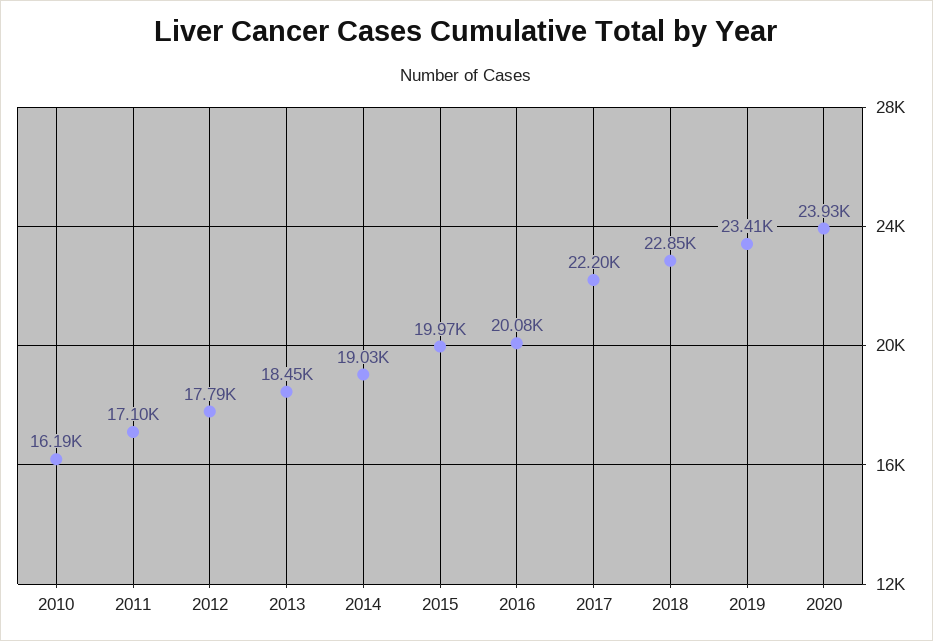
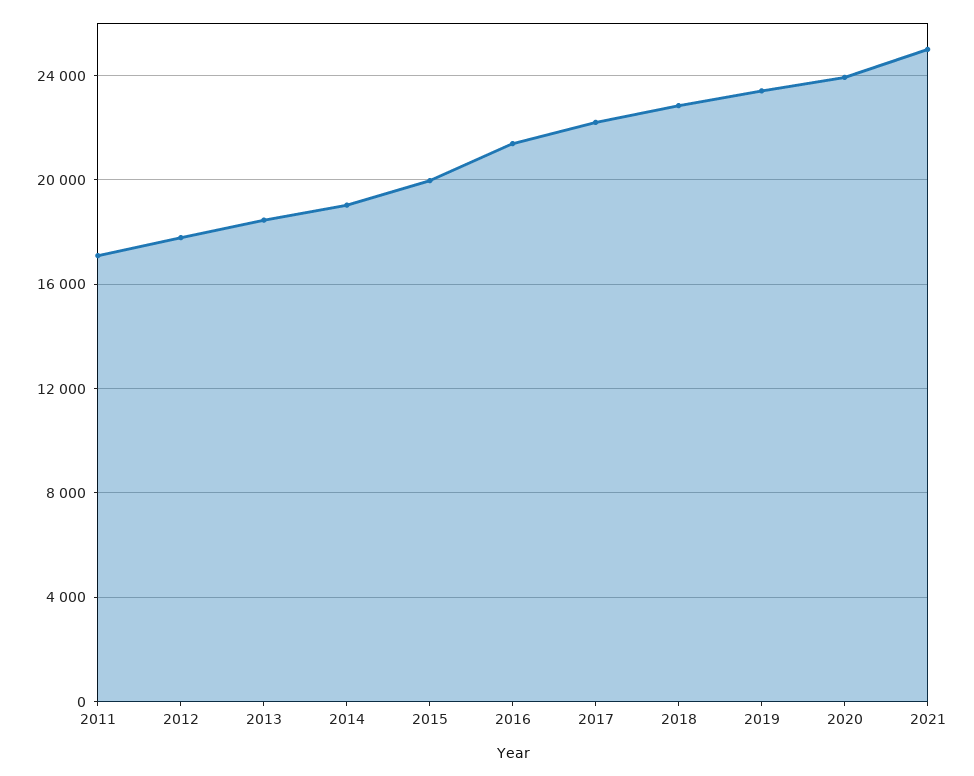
2010: 16190 -> none
2016: 20080 -> 21500
2021: none -> 25000

